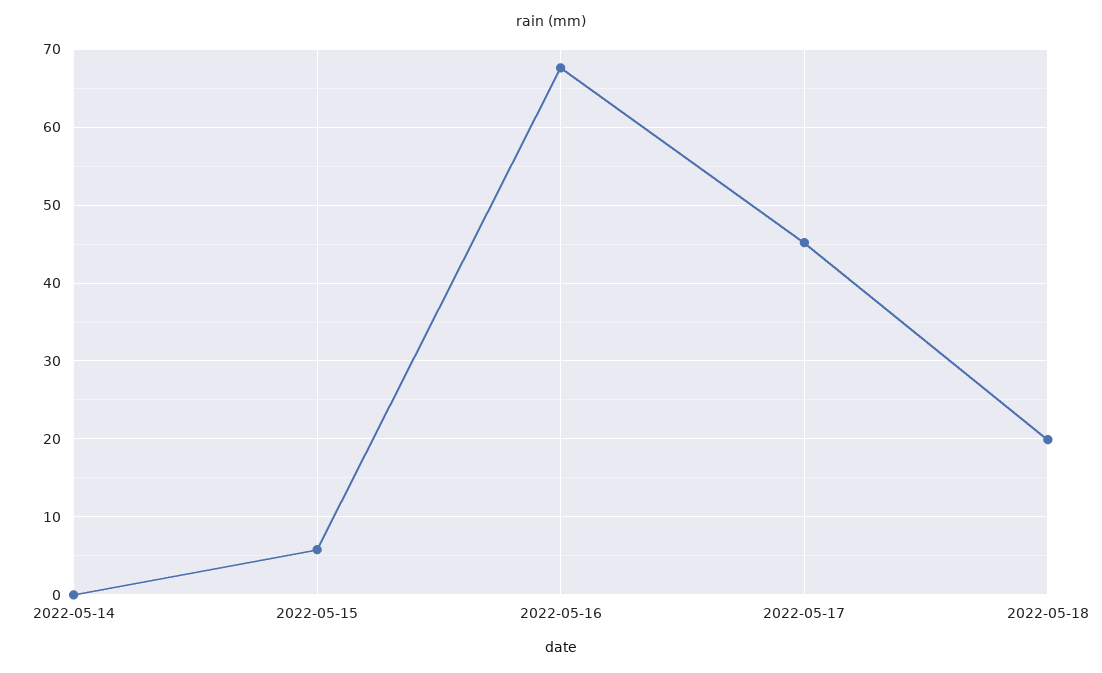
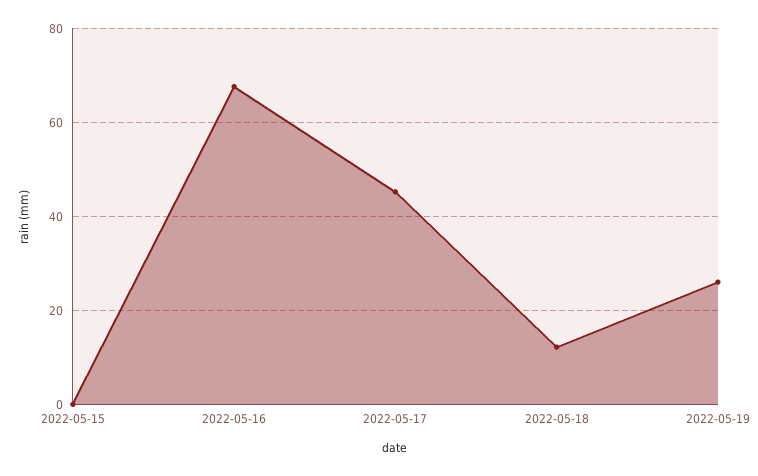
2022-05-14: 0 -> none
2022-05-15: 6 -> 0
2022-05-18: 20 -> 12
2022-05-19: none -> 26

